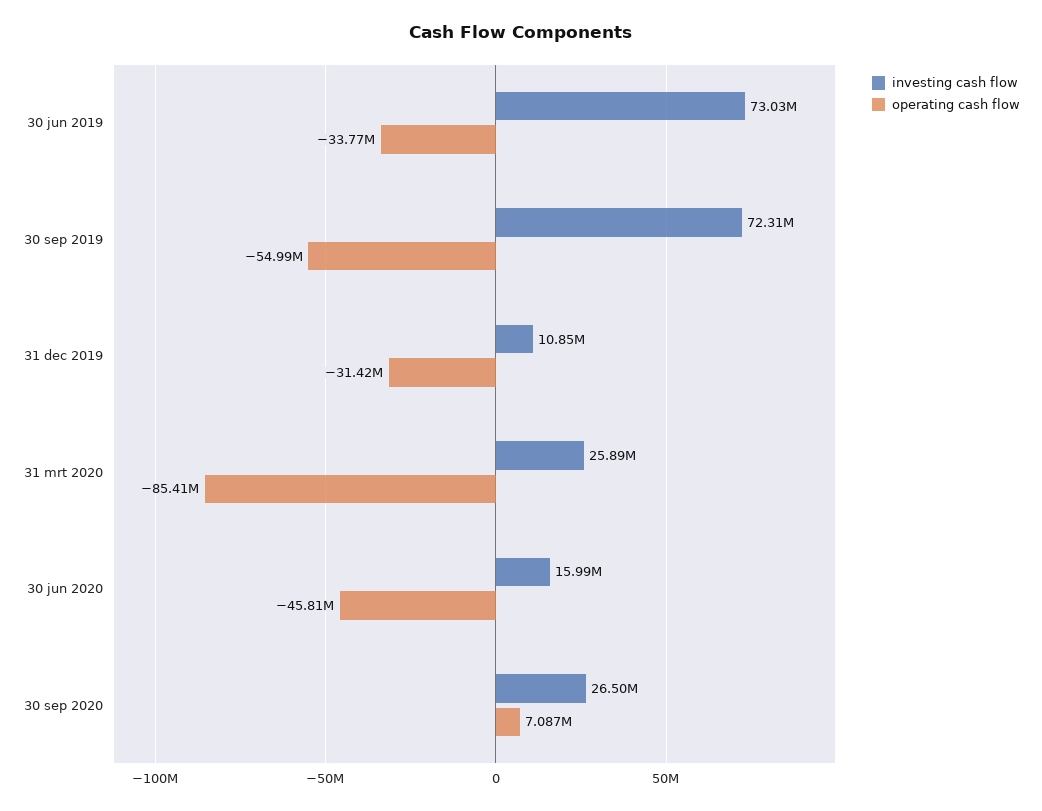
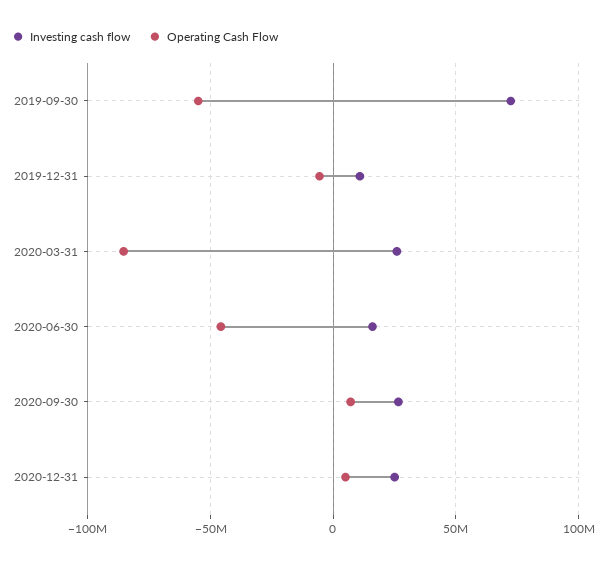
investing cash flow, 30 jun 2019: 73030000 -> none
operating cash flow, 30 jun 2019: -33770000 -> none
operating cash flow, 31 dec 2019: -31420000 -> -5000000
investing cash flow, 2020-12-31: none -> 25000000
operating cash flow, 2020-12-31: none -> 5000000

